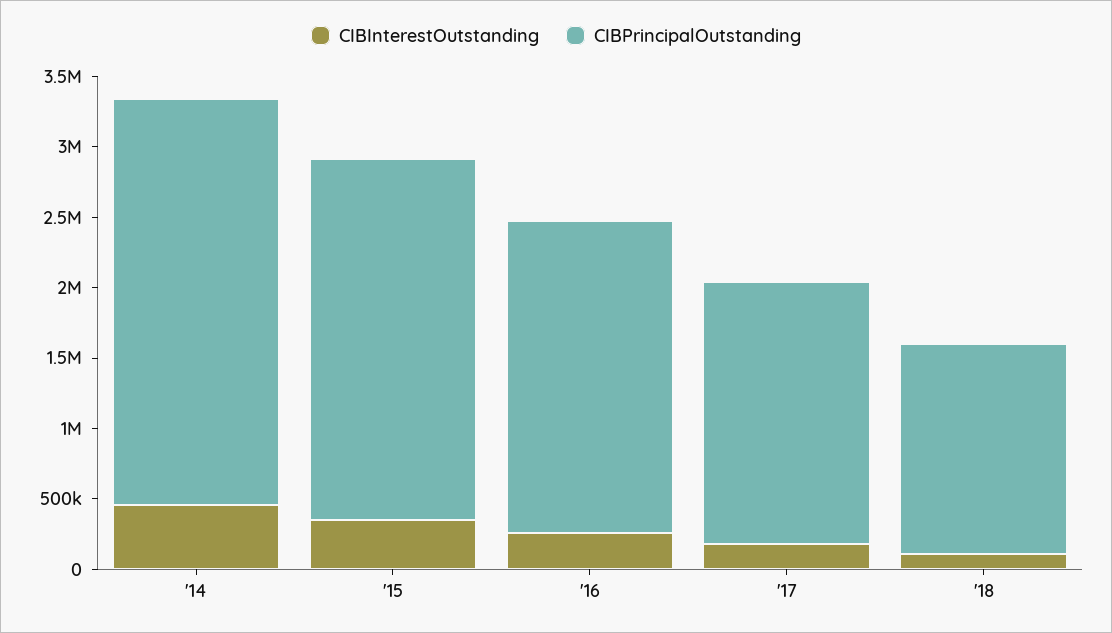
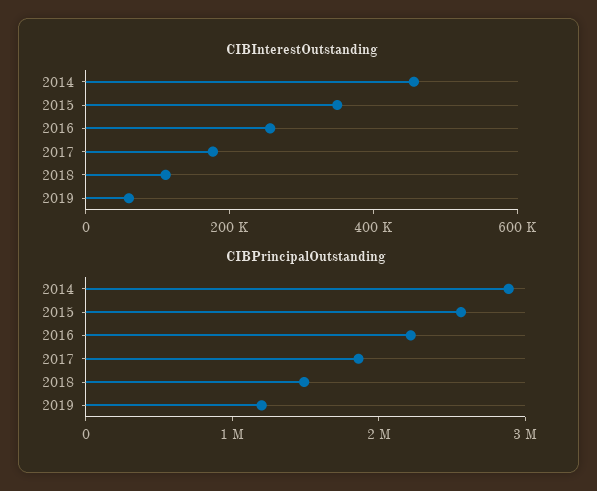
CIBInterestOutstanding, 2019: none -> 50000
CIBPrincipalOutstanding, 2019: none -> 1200000

